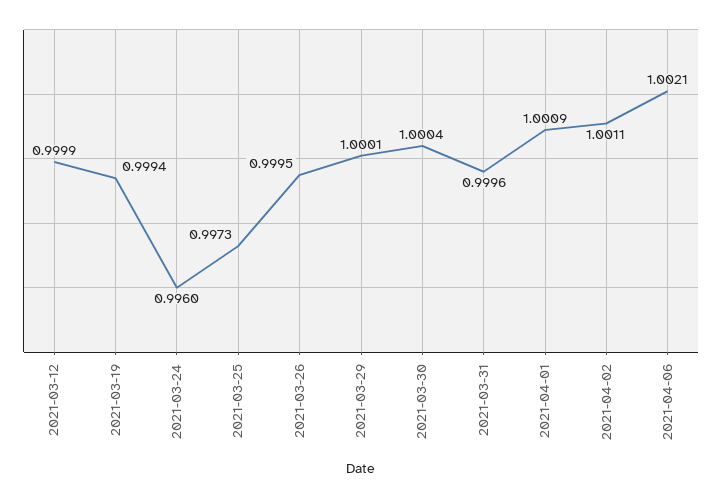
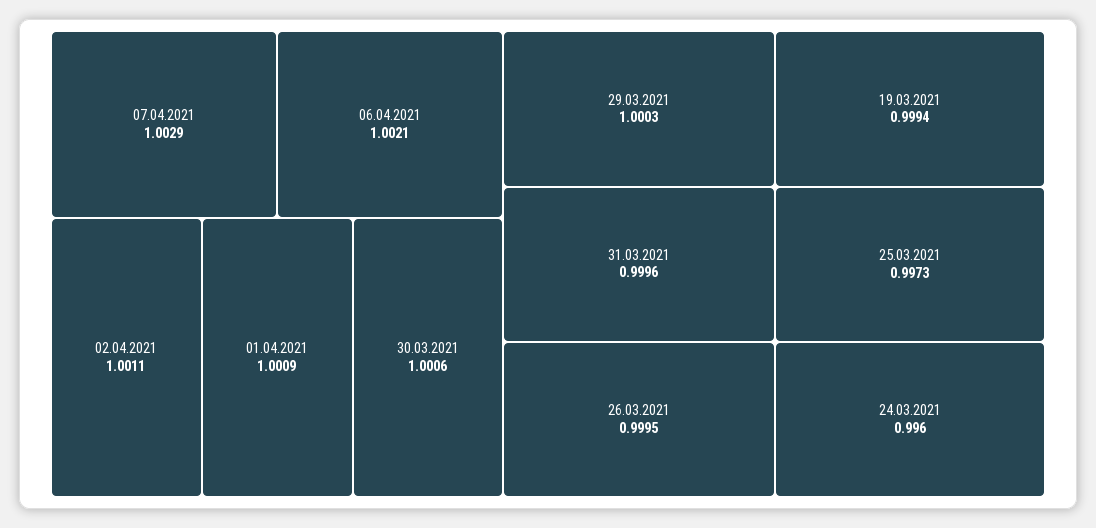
2021-03-12: 0.9999 -> none
2021-03-29: 1.0001 -> 1.0003
2021-03-30: 1.0004 -> 1.0006
07.04.2021: none -> 1.0029

